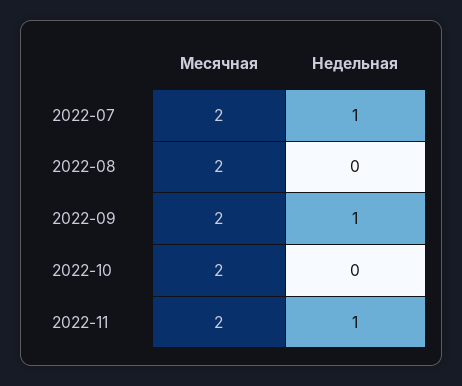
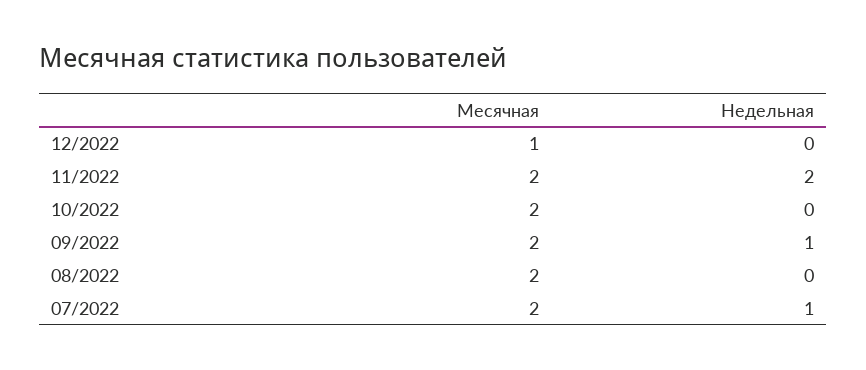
Недельная, 2022-11: 1 -> 2
Месячная, 12/2022: none -> 1
Недельная, 12/2022: none -> 0

